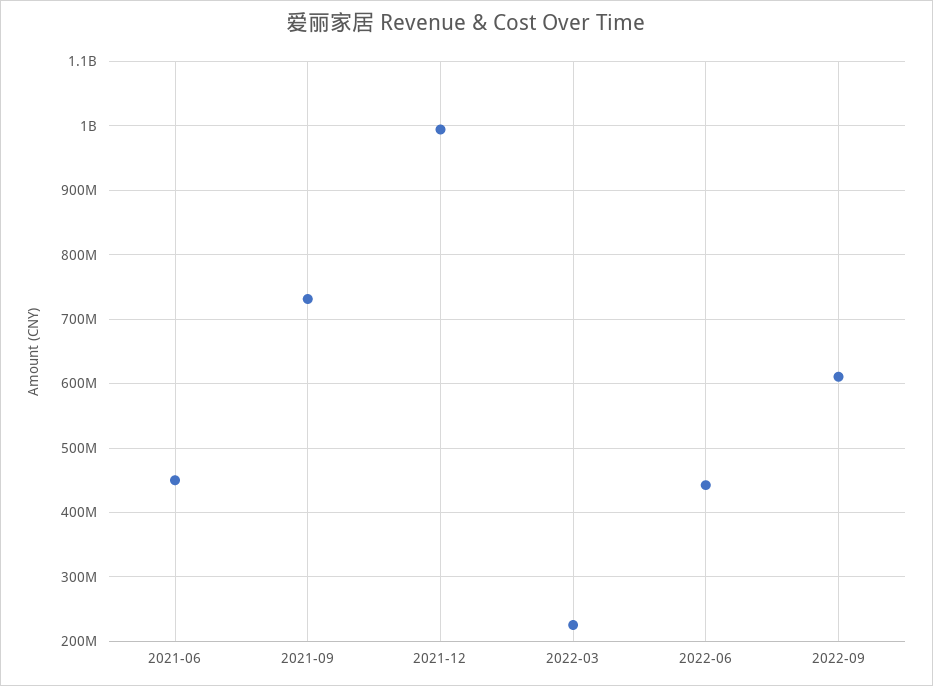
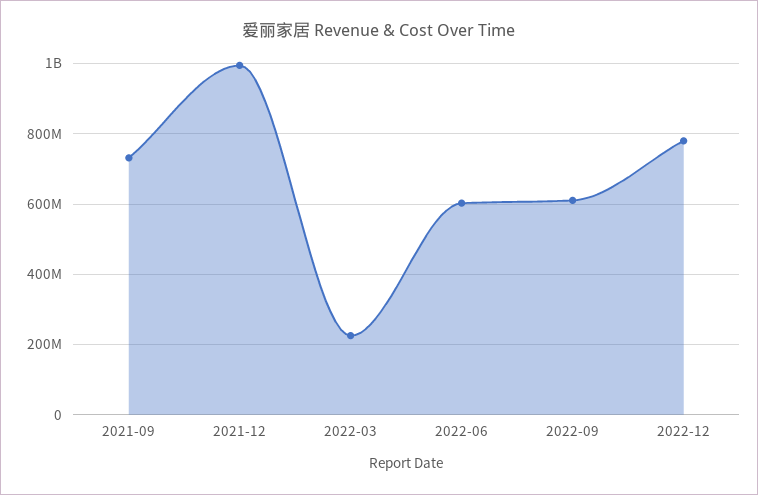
2021-06: 450000000 -> none
2022-06: 440000000 -> 600000000
2022-12: none -> 780000000

